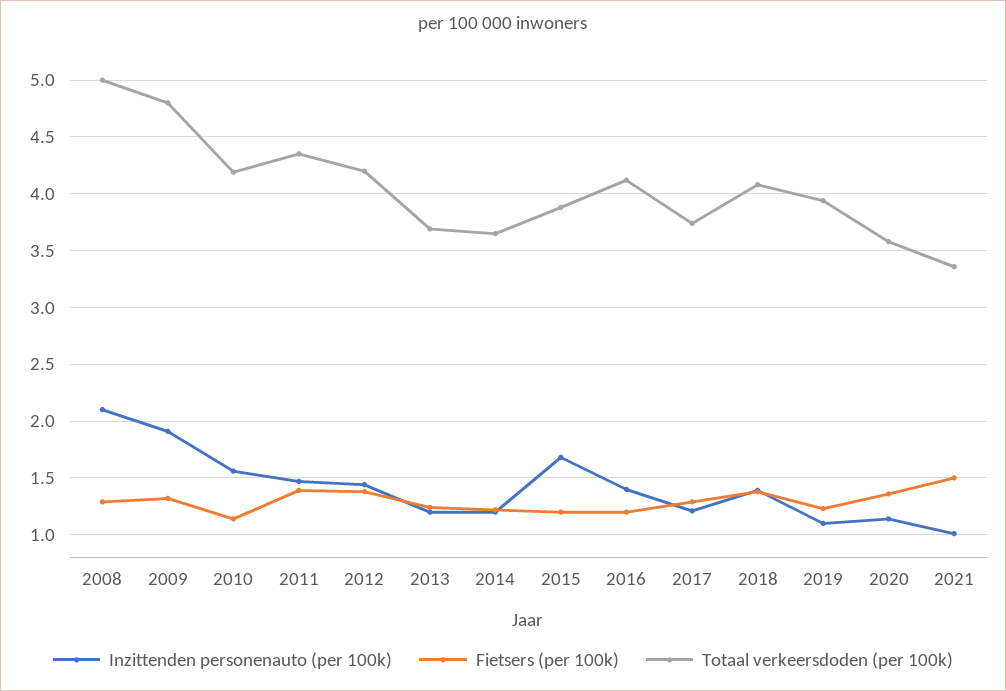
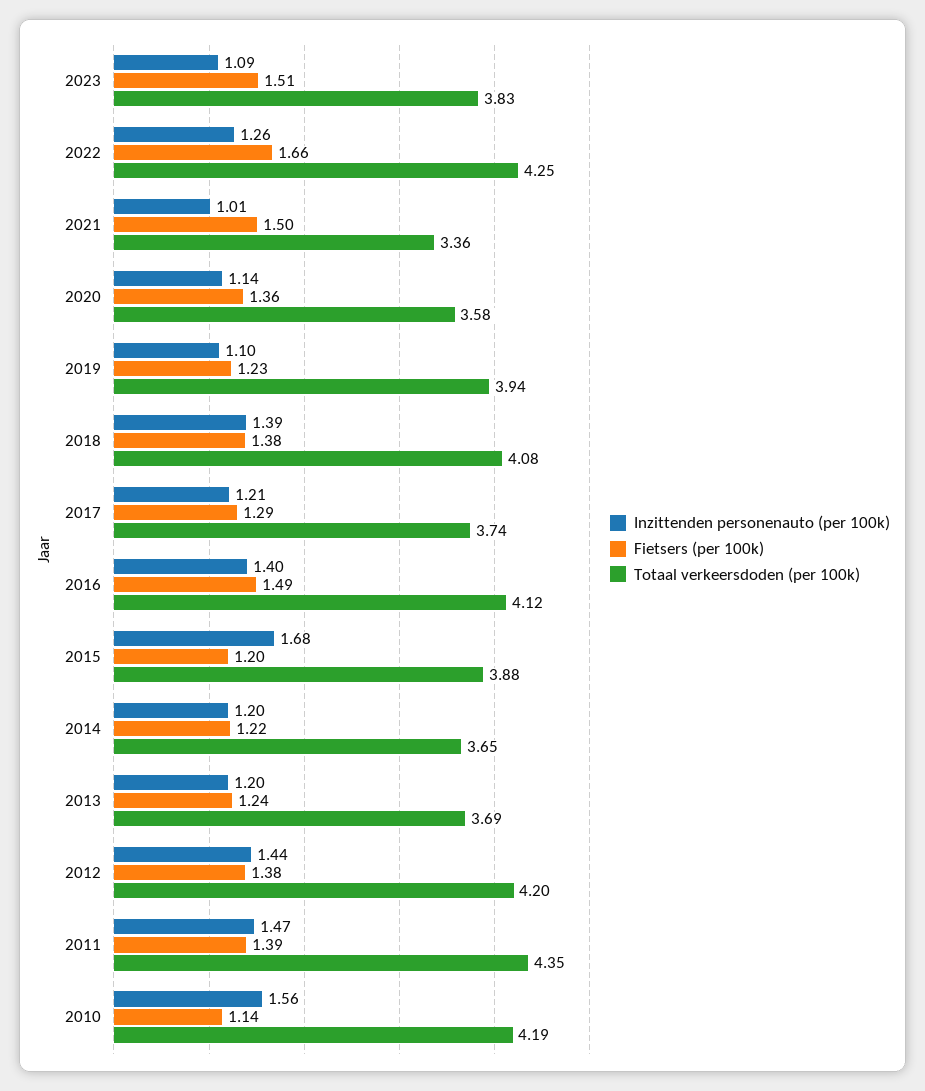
Inzittenden personenauto (per 100k), 2008: 2.1 -> none
Fietsers (per 100k), 2008: 1.3 -> none
Totaal verkeersdoden (per 100k), 2008: 5 -> none
Inzittenden personenauto (per 100k), 2009: 1.9 -> none
Fietsers (per 100k), 2009: 1.3 -> none
Totaal verkeersdoden (per 100k), 2009: 4.8 -> none
Fietsers (per 100k), 2016: 1.2 -> 1.49
Inzittenden personenauto (per 100k), 2023: none -> 1.09
Fietsers (per 100k), 2023: none -> 1.51
Totaal verkeersdoden (per 100k), 2023: none -> 3.83
Inzittenden personenauto (per 100k), 2022: none -> 1.26
Fietsers (per 100k), 2022: none -> 1.66
Totaal verkeersdoden (per 100k), 2022: none -> 4.25

